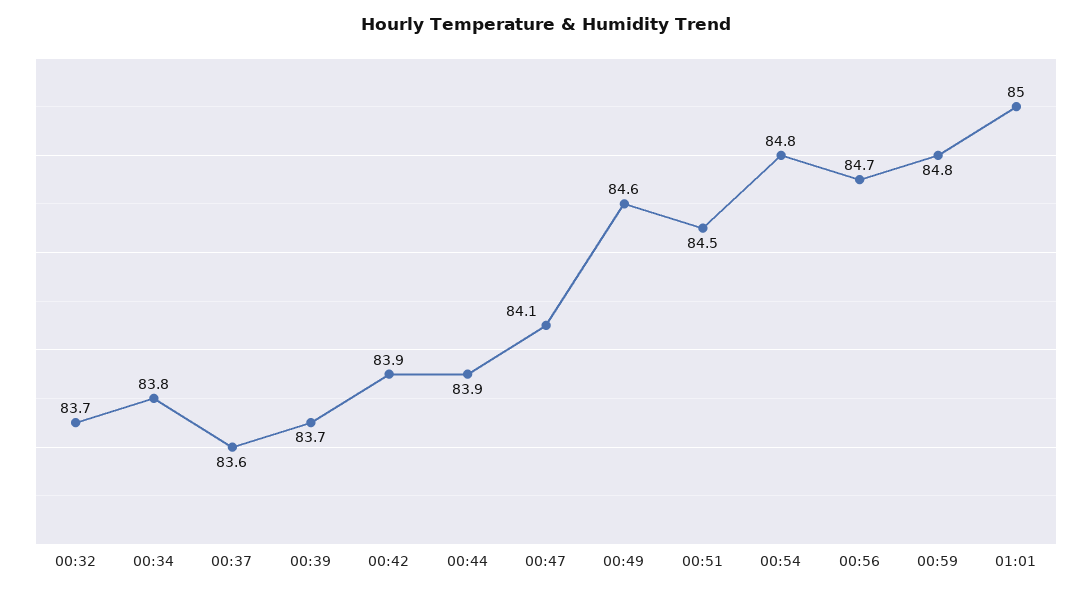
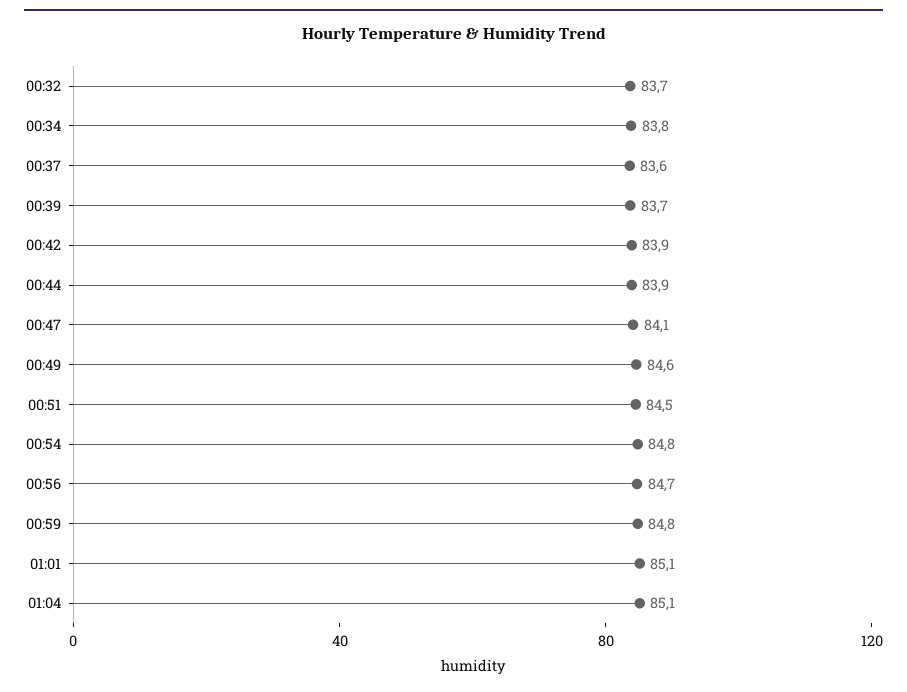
01:01: 85 -> 85.1
01:04: none -> 85.1

